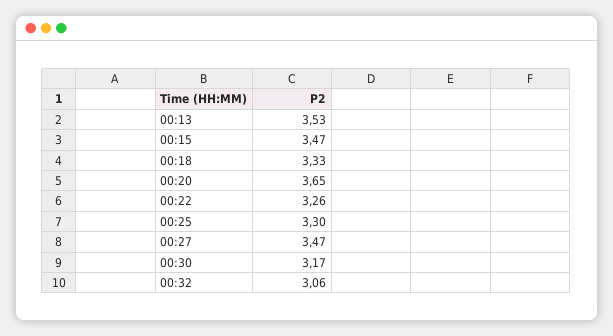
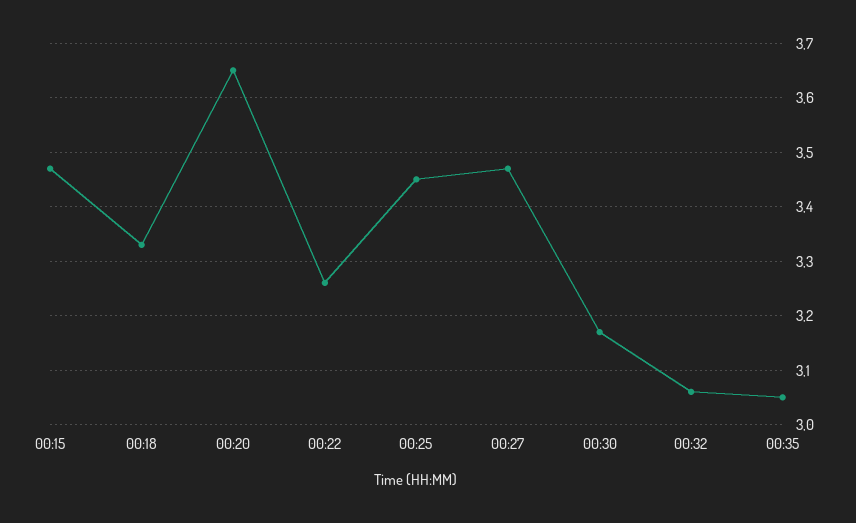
00:13: 3.53 -> none
00:25: 3.3 -> 3.45
00:35: none -> 3.05

